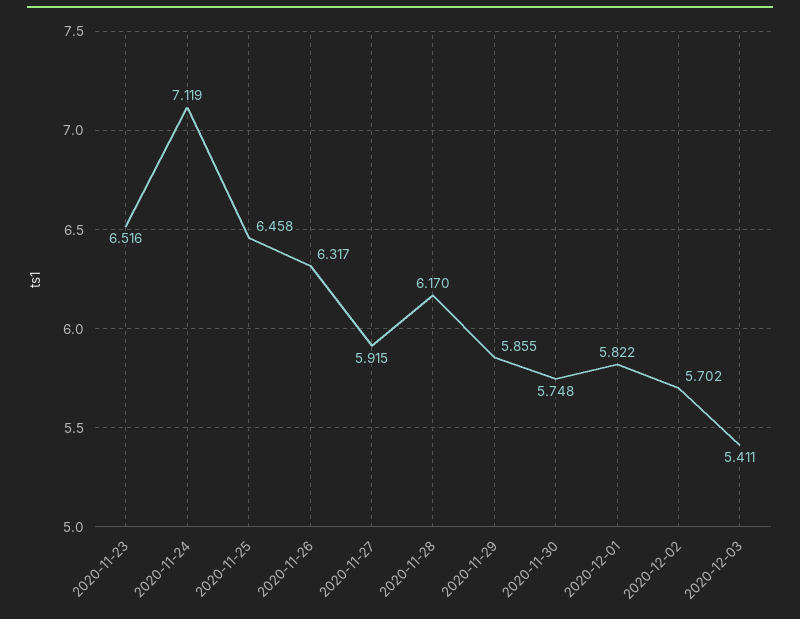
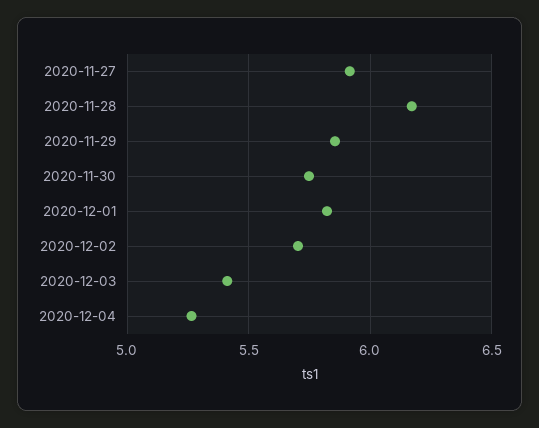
2020-11-23: 6.516 -> none
2020-11-24: 7.119 -> none
2020-11-25: 6.458 -> none
2020-11-26: 6.317 -> none
2020-12-04: none -> 5.25

